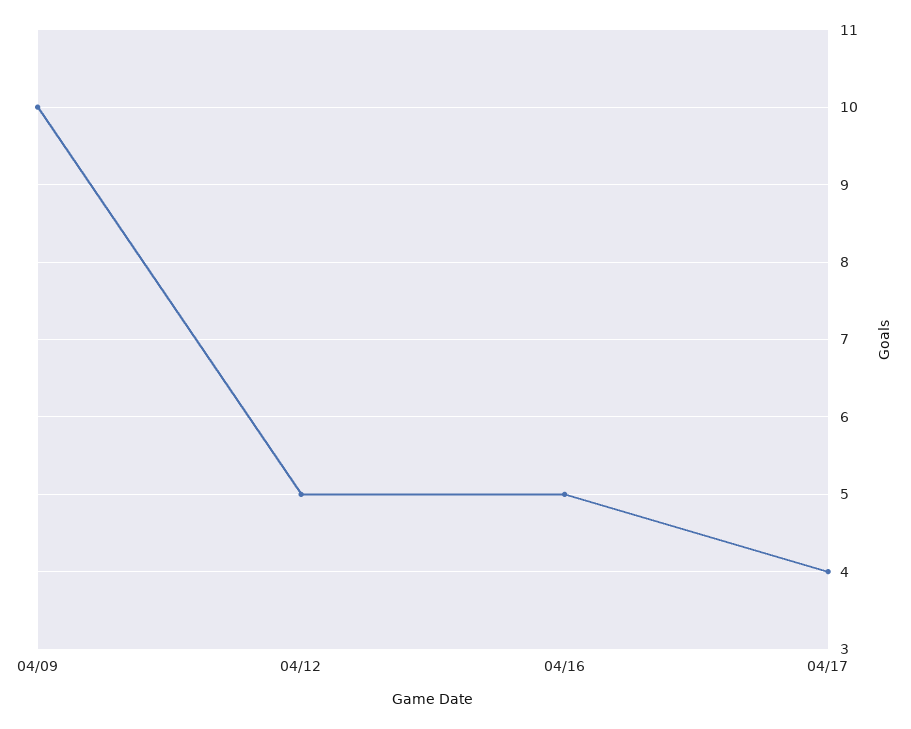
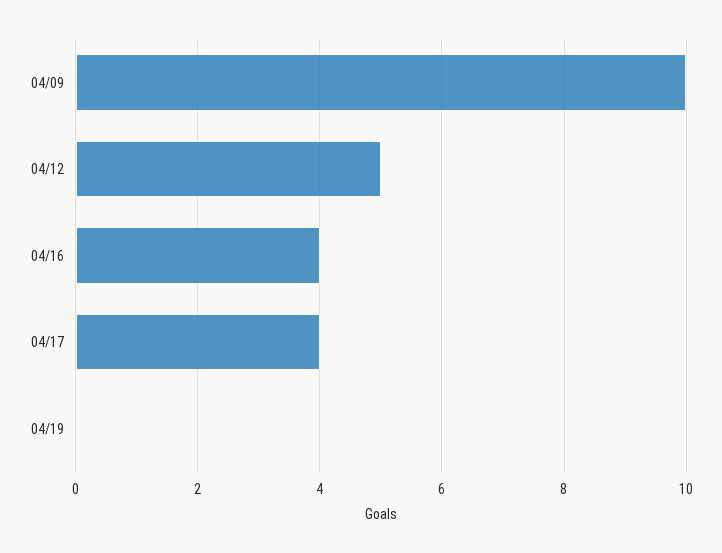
04/16: 5 -> 4
04/19: none -> 0

